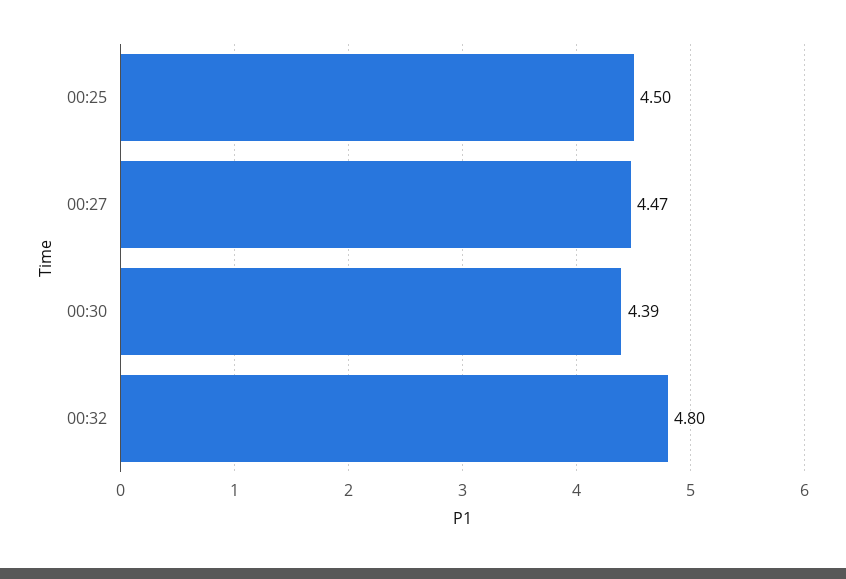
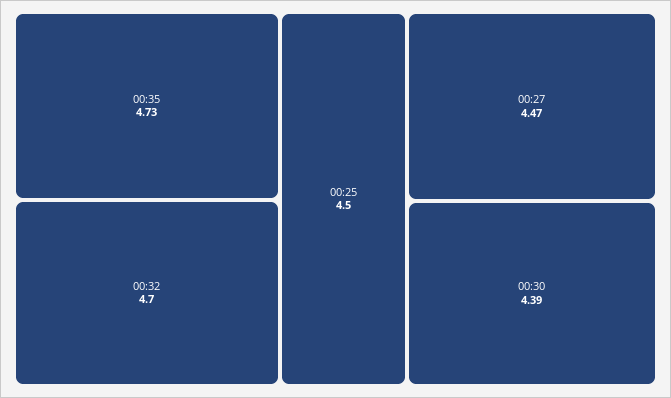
00:32: 4.8 -> 4.7
00:35: none -> 4.73

